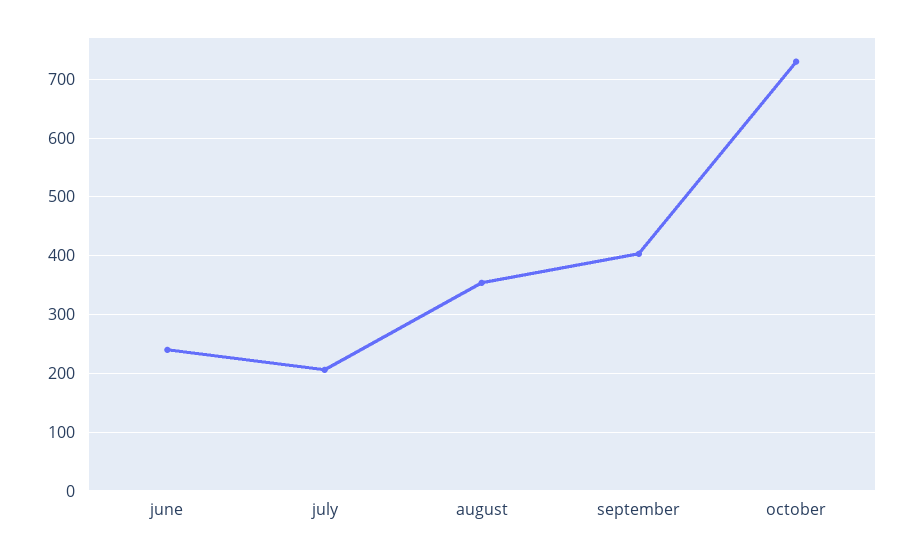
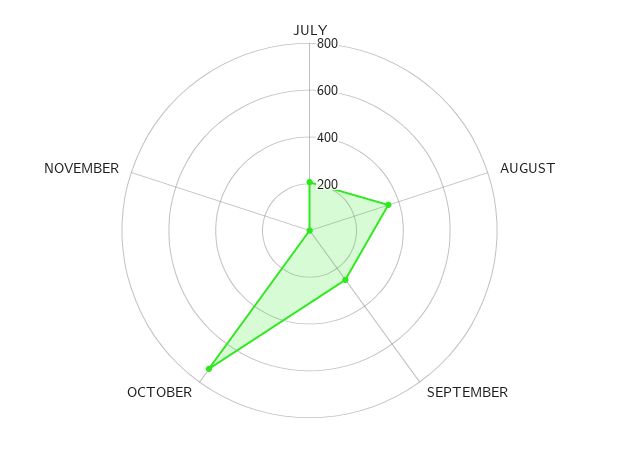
june: 240 -> none
september: 400 -> 250
NOVEMBER: none -> 0

